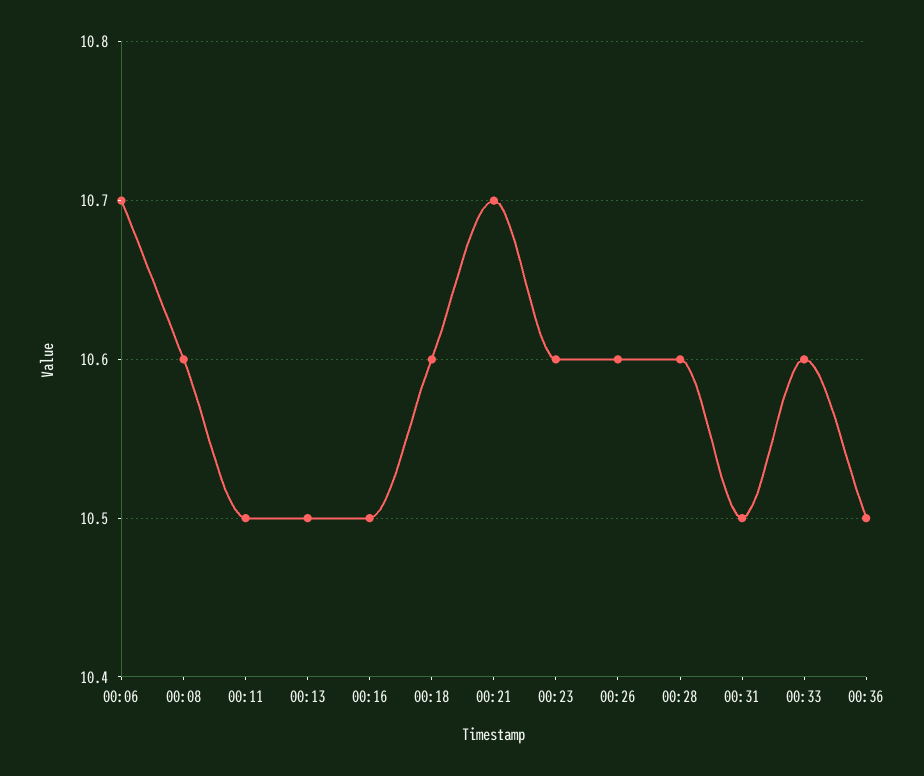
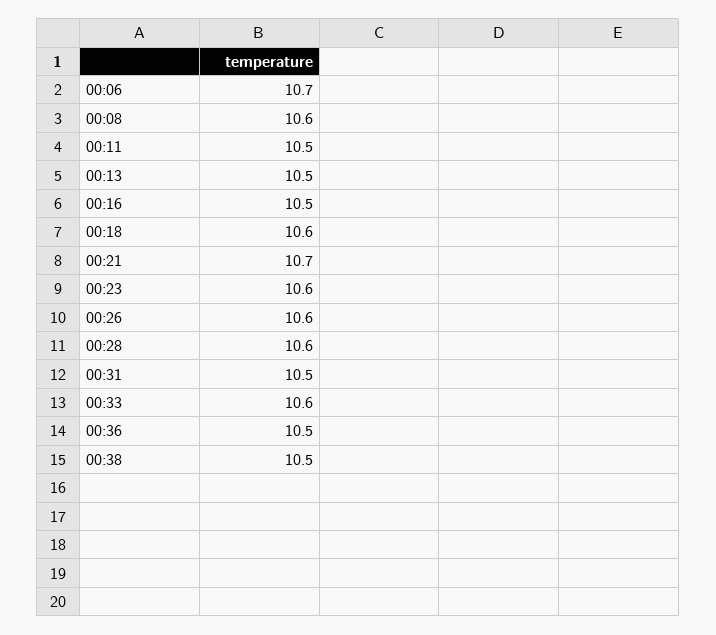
00:38: none -> 10.5

